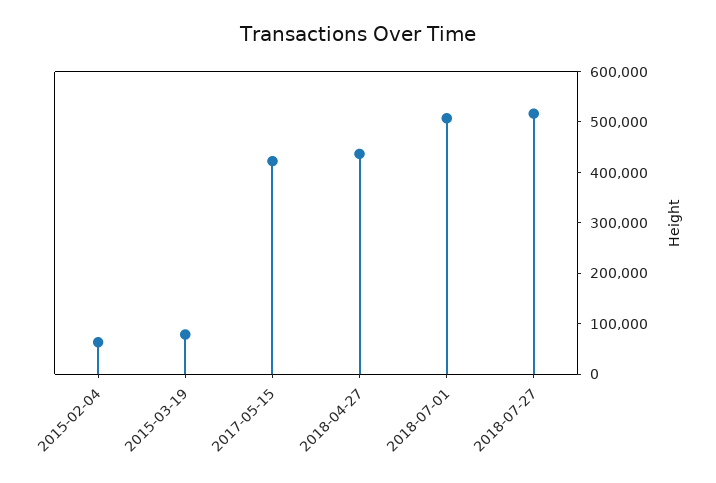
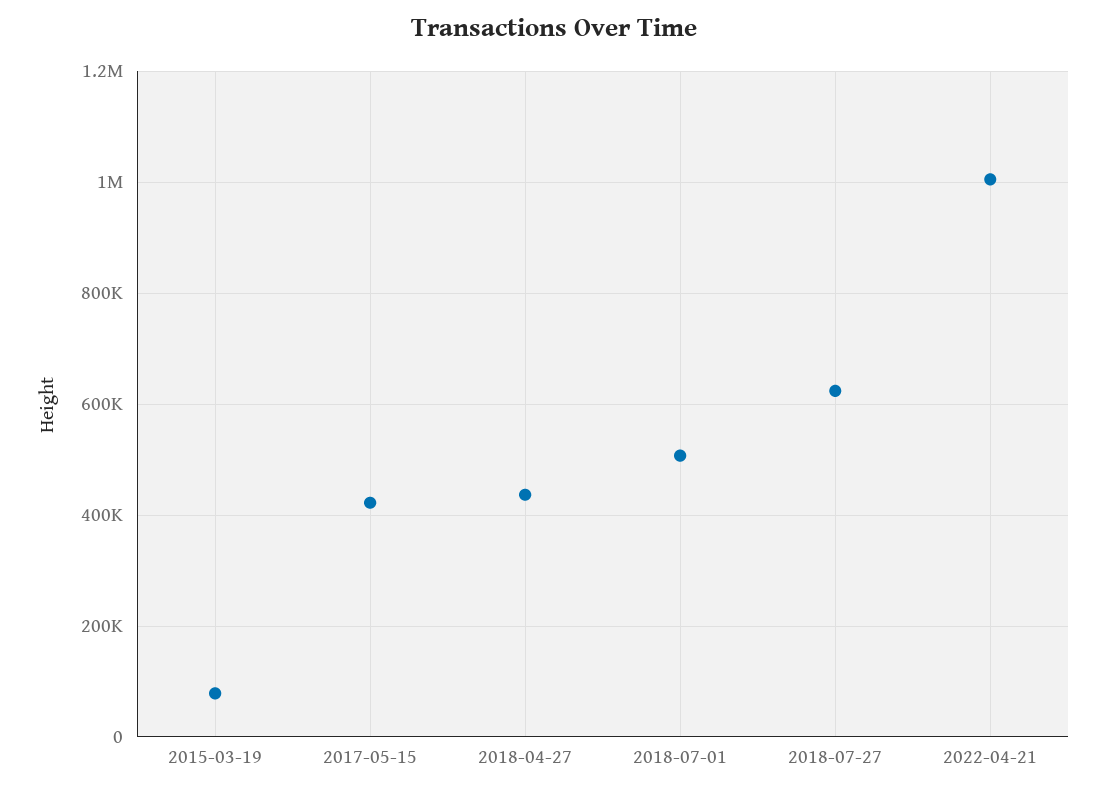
2015-02-04: 60000 -> none
2018-07-27: 520000 -> 620000
2022-04-21: none -> 1000000

